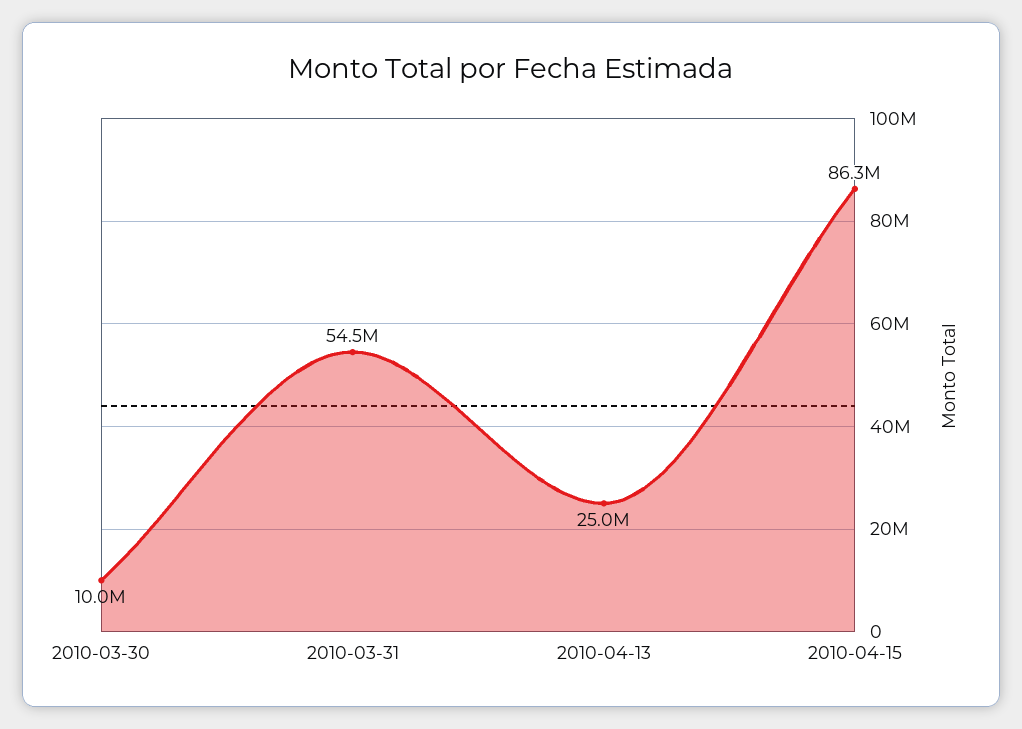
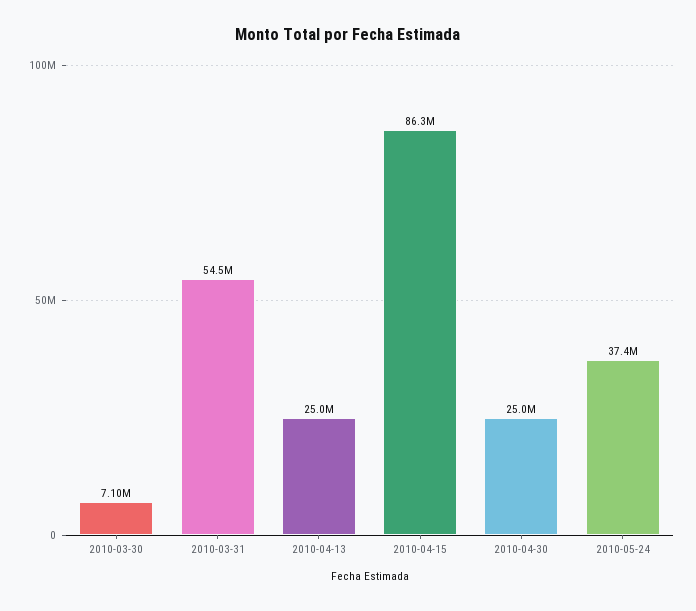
2010-03-30: 10000000 -> 7100000
2010-04-30: none -> 25000000
2010-05-24: none -> 37400000

